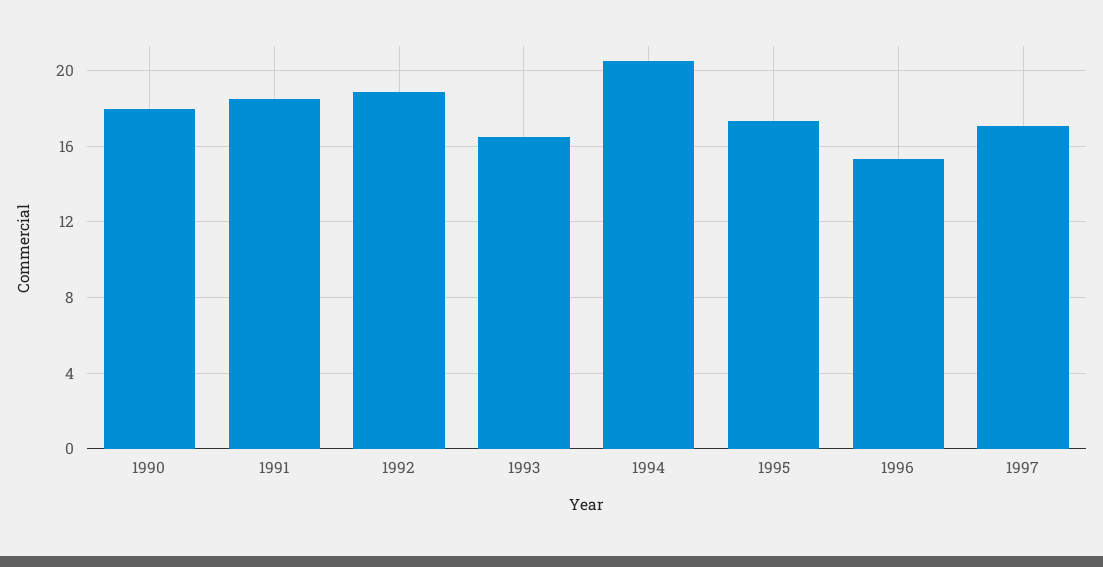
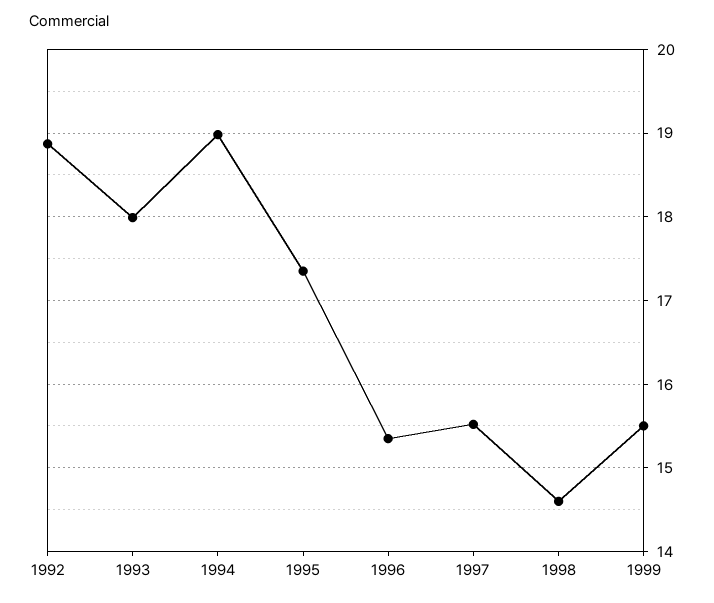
1990: 18 -> none
1991: 18.5 -> none
1993: 16.5 -> 18
1994: 20.5 -> 19
1997: 17 -> 15.5
1998: none -> 14.6
1999: none -> 15.5

